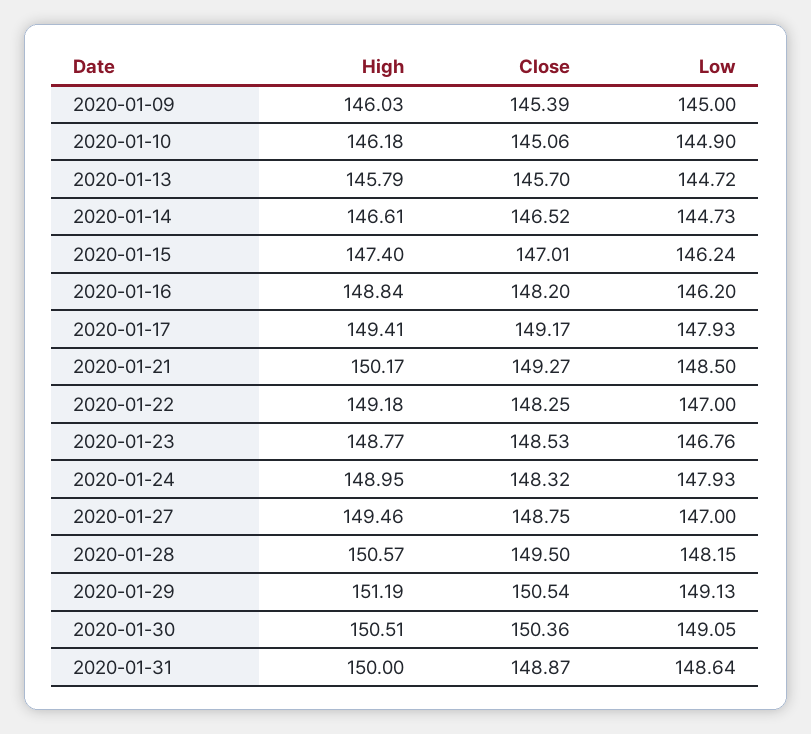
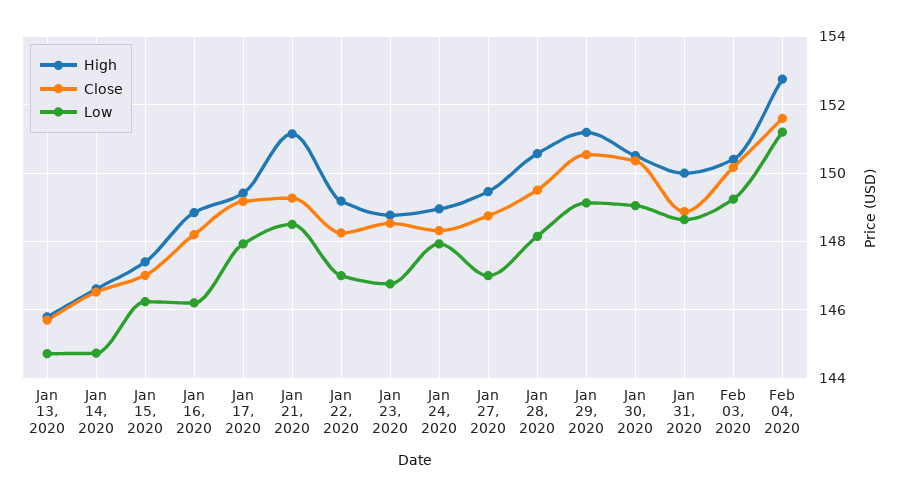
High, 2020-01-09: 146.03 -> none
Close, 2020-01-09: 145.39 -> none
Low, 2020-01-09: 145 -> none
High, 2020-01-10: 146.18 -> none
Close, 2020-01-10: 145.06 -> none
Low, 2020-01-10: 144.9 -> none
High, 2020-01-21: 150.17 -> 151.2
High, Feb 03, 2020: none -> 150.4
Close, Feb 03, 2020: none -> 150.2
Low, Feb 03, 2020: none -> 149.2
High, Feb 04, 2020: none -> 152.8
Close, Feb 04, 2020: none -> 151.6
Low, Feb 04, 2020: none -> 151.2

